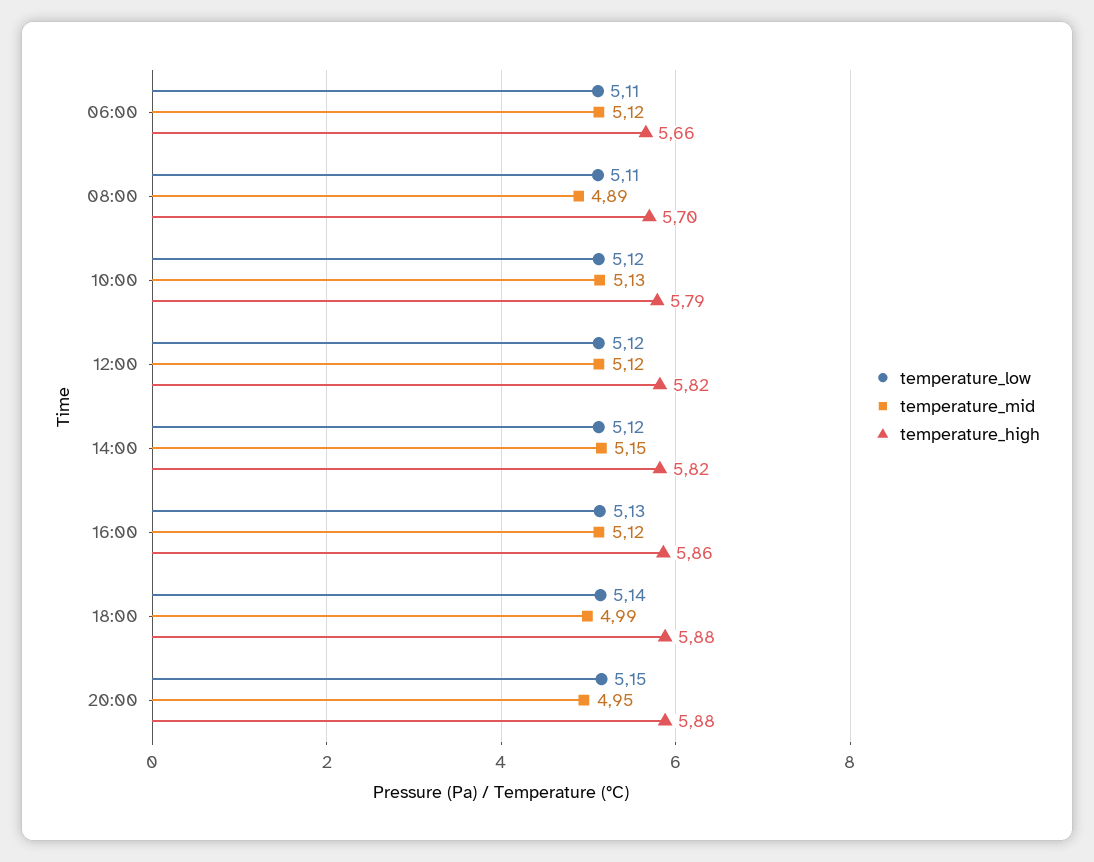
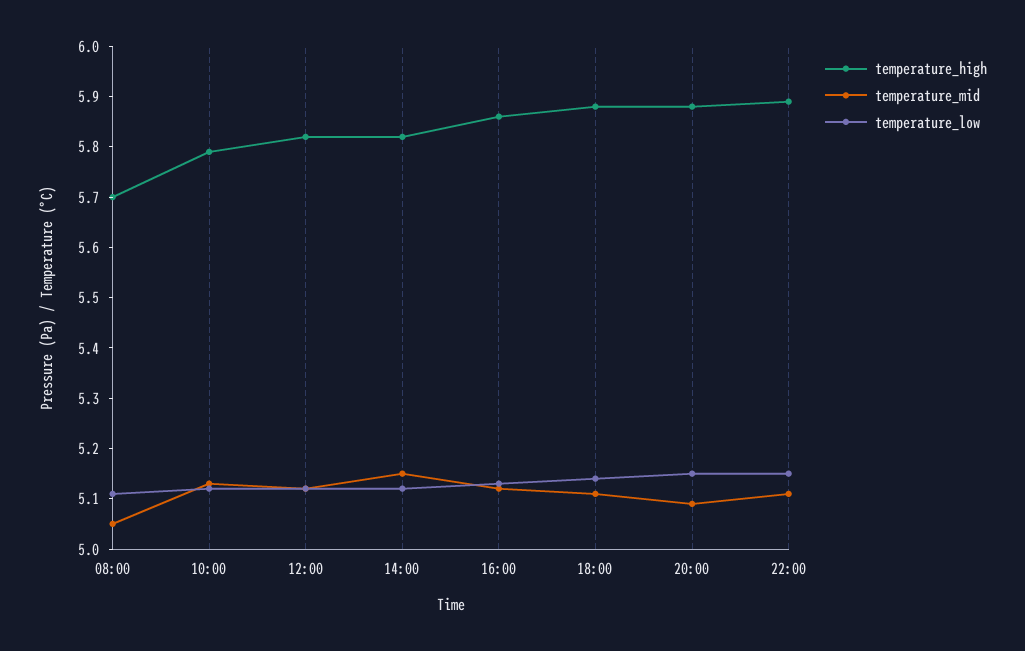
temperature_low, 06:00: 5.11 -> none
temperature_mid, 06:00: 5.12 -> none
temperature_high, 06:00: 5.66 -> none
temperature_mid, 08:00: 4.89 -> 5.05
temperature_mid, 18:00: 4.99 -> 5.1
temperature_mid, 20:00: 4.95 -> 5.1
temperature_high, 22:00: none -> 5.9
temperature_mid, 22:00: none -> 5.1
temperature_low, 22:00: none -> 5.15

